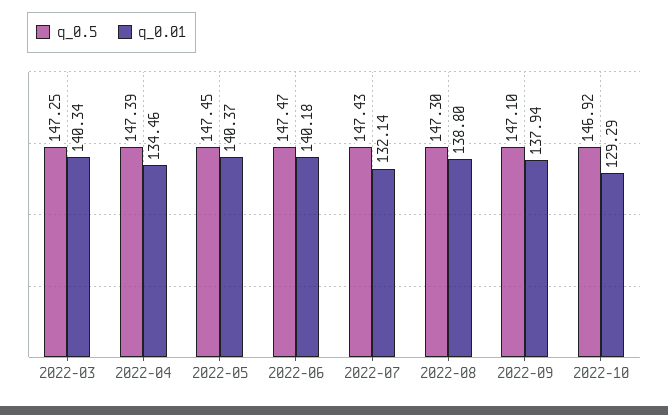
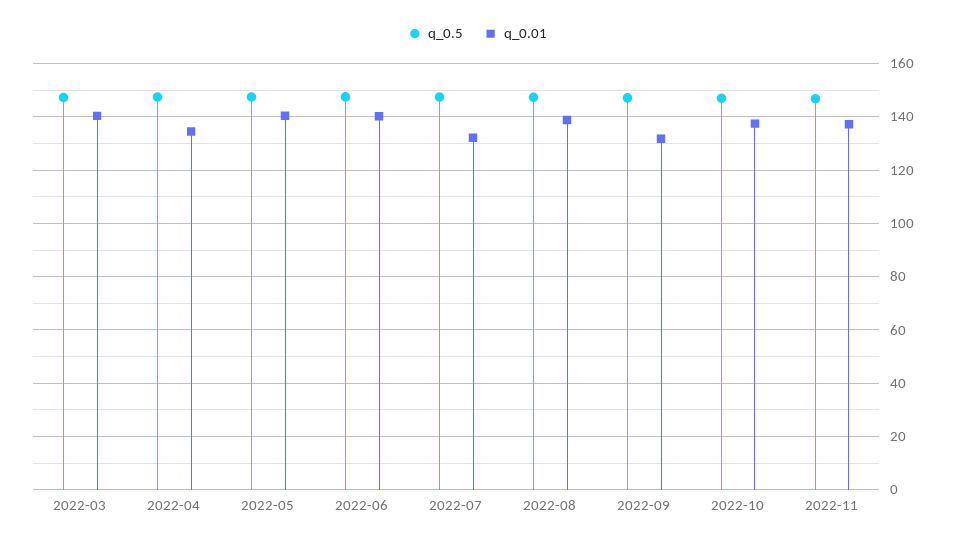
q_0.01, 2022-09: 137.94 -> 132.5
q_0.01, 2022-10: 129.29 -> 137.5
q_0.5, 2022-11: none -> 147.5
q_0.01, 2022-11: none -> 137.5

